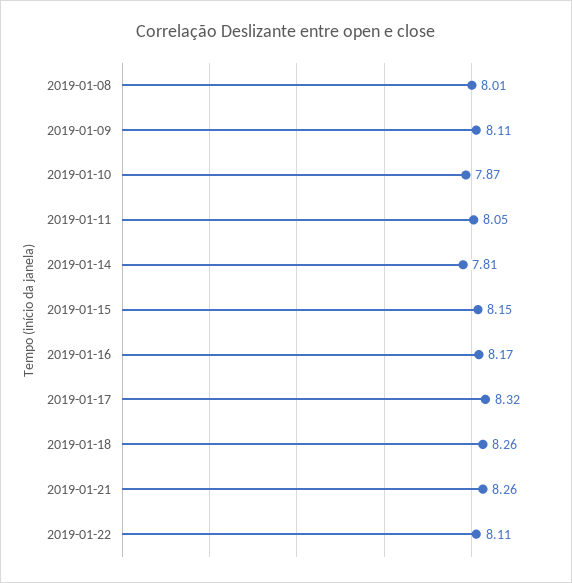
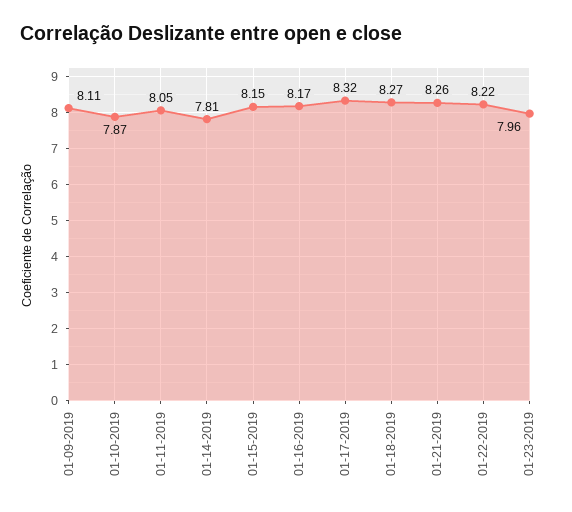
2019-01-08: 8.01 -> none
2019-01-18: 8.26 -> 8.27
2019-01-22: 8.11 -> 8.22
01-23-2019: none -> 7.96

